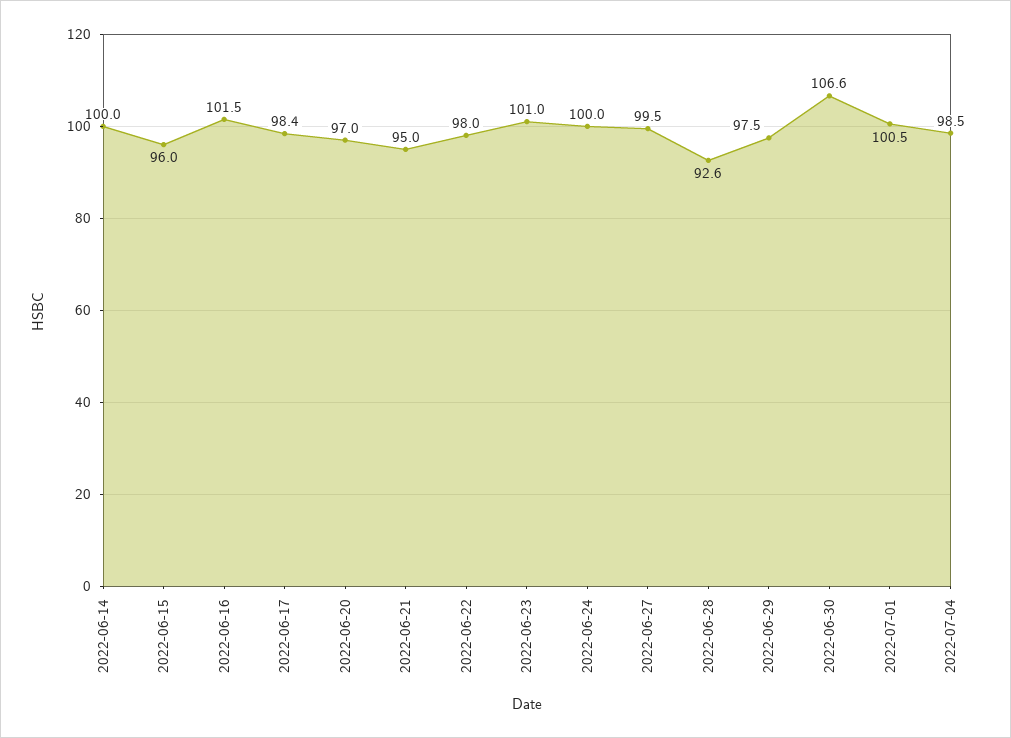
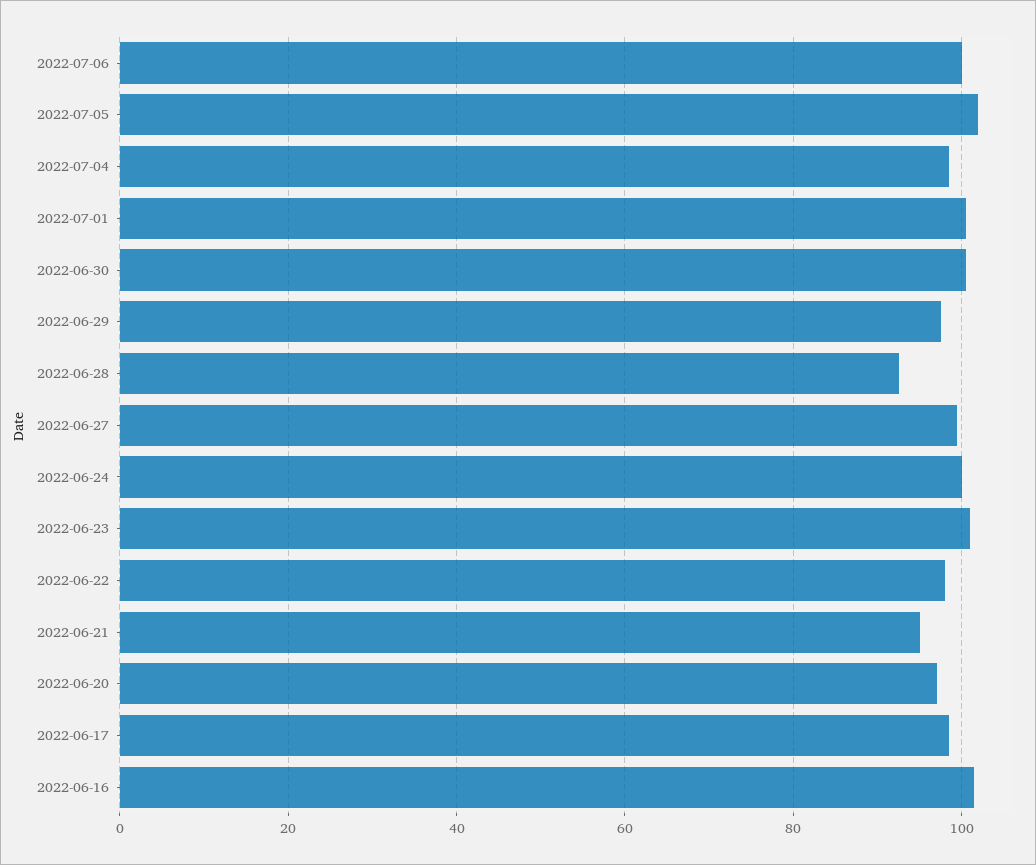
2022-06-14: 100 -> none
2022-06-15: 96 -> none
2022-06-30: 106.6 -> 100
2022-07-06: none -> 100
2022-07-05: none -> 102

